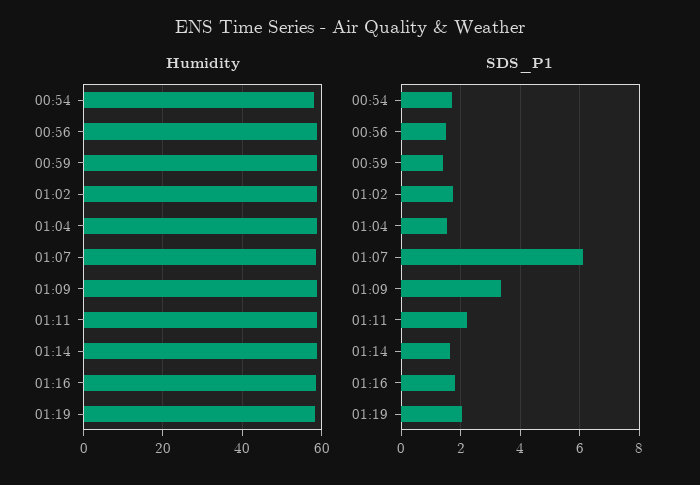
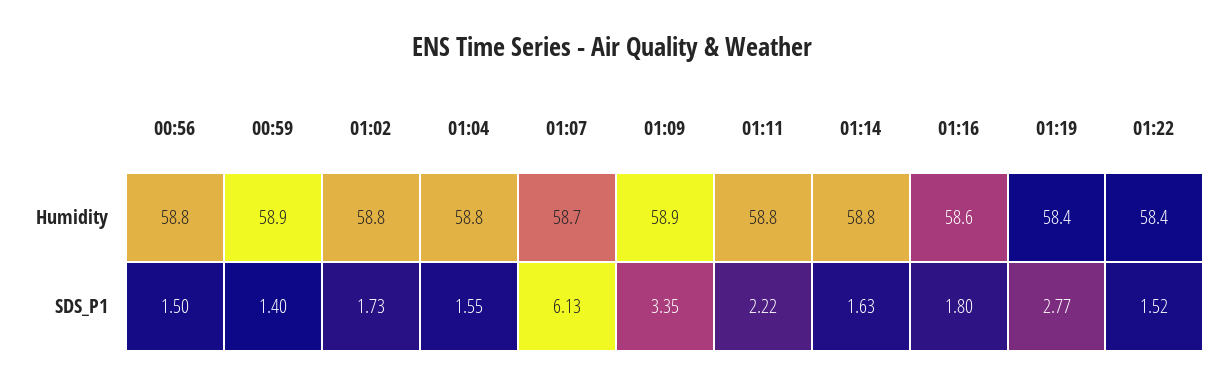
Humidity, 00:54: 58 -> none
SDS_P1, 00:54: 1.75 -> none
SDS_P1, 01:19: 2 -> 2.77
Humidity, 01:22: none -> 58.4
SDS_P1, 01:22: none -> 1.52

